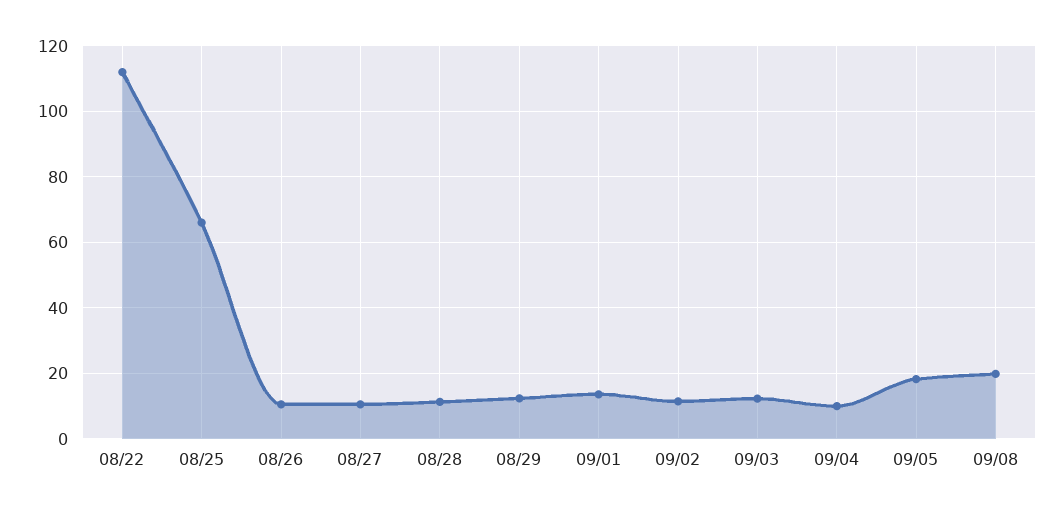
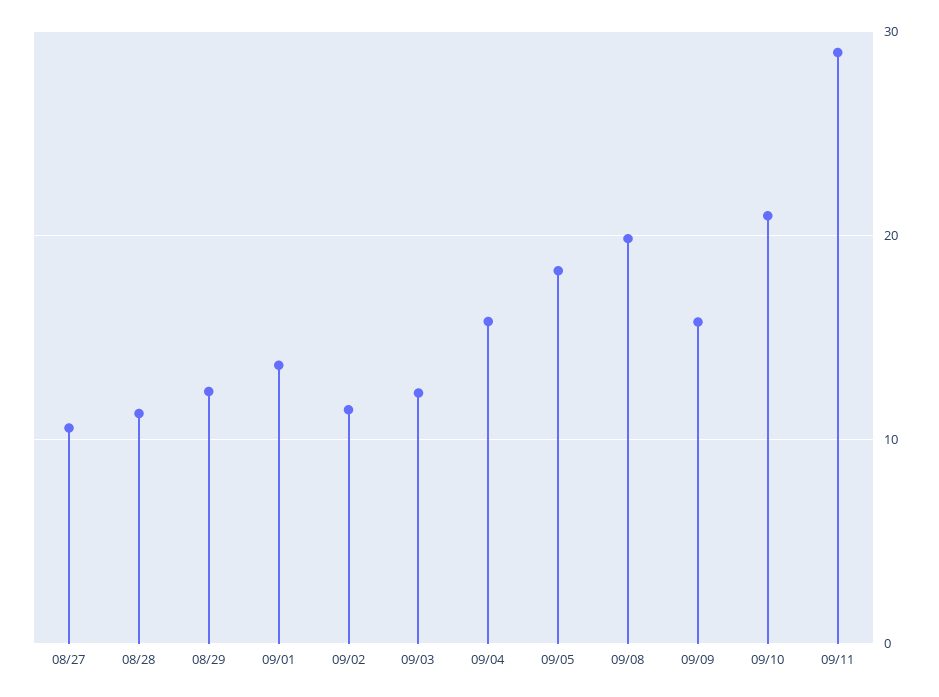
08/22: 112 -> none
08/25: 66 -> none
08/26: 10 -> none
09/04: 10 -> 16
09/09: none -> 16
09/10: none -> 21
09/11: none -> 29

